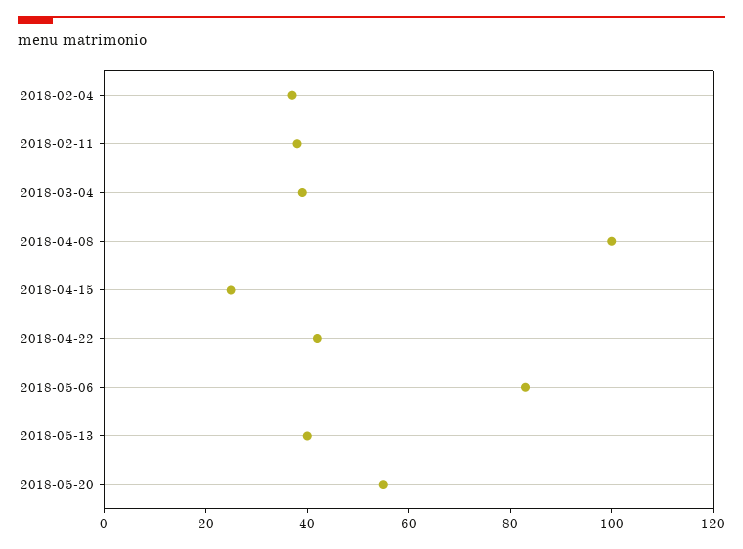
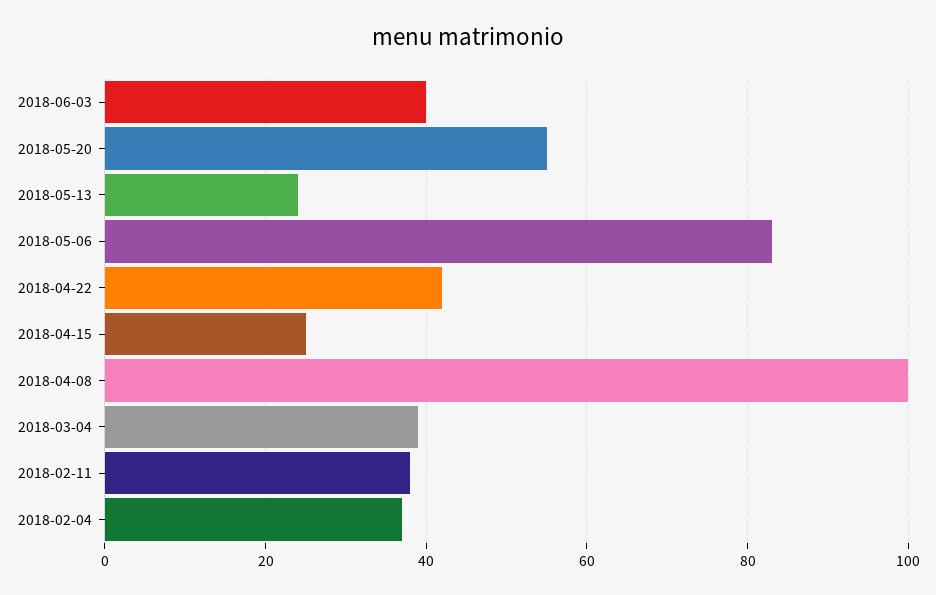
2018-05-13: 40 -> 25
2018-06-03: none -> 40

